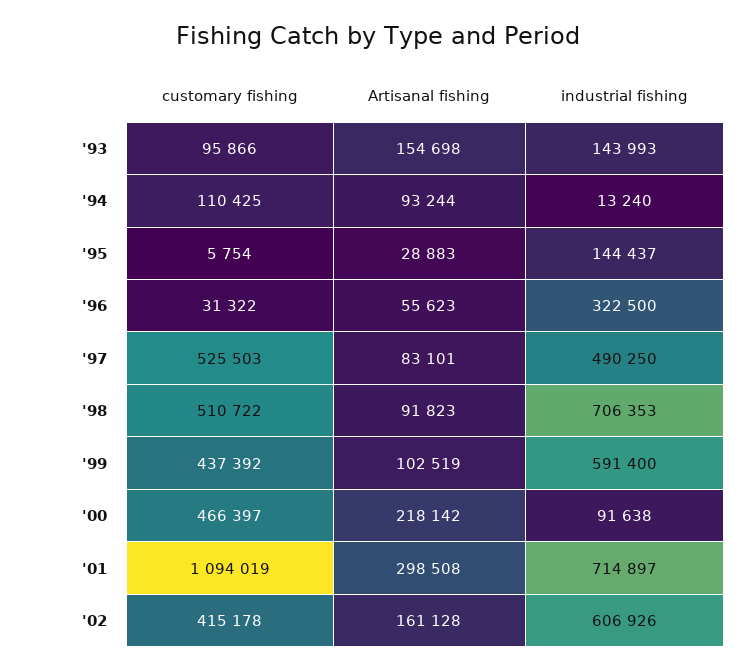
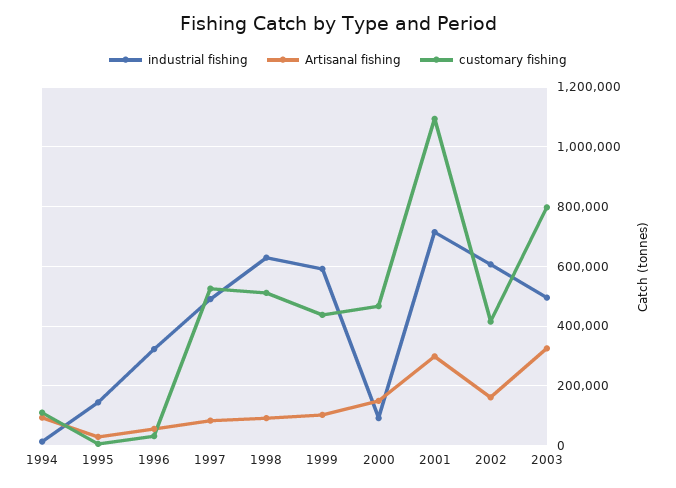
customary fishing, '93: 95866 -> none
Artisanal fishing, '93: 154698 -> none
industrial fishing, '93: 143993 -> none
industrial fishing, '98: 706353 -> 625000
Artisanal fishing, '00: 218142 -> 150000
industrial fishing, 2003: none -> 500000
Artisanal fishing, 2003: none -> 325000
customary fishing, 2003: none -> 800000

